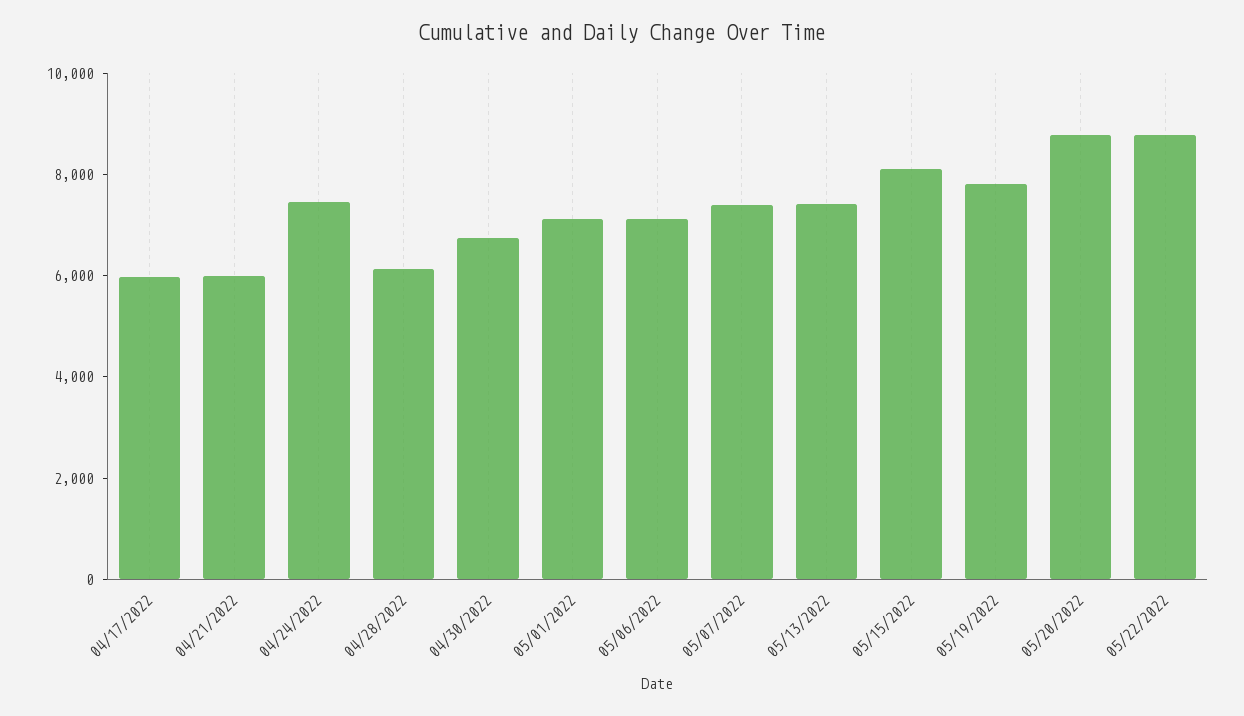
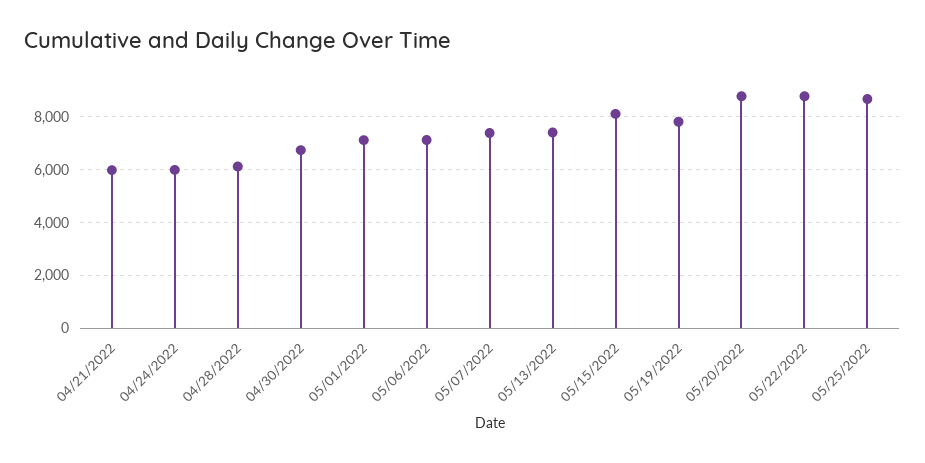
04/17/2022: 6000 -> none
04/24/2022: 7500 -> 6000
05/25/2022: none -> 8750

